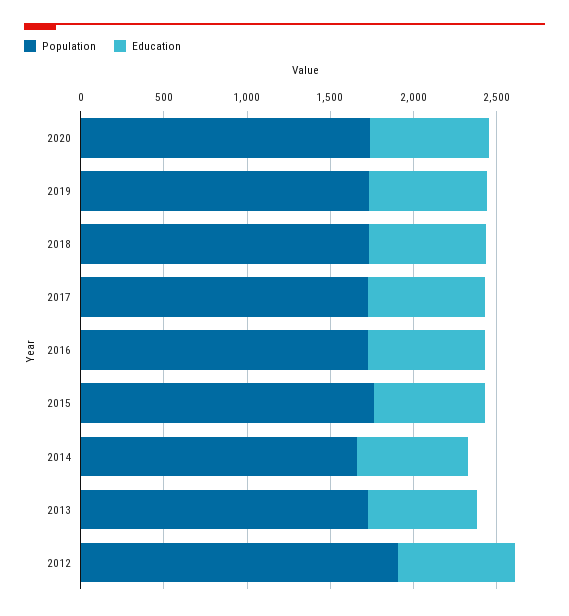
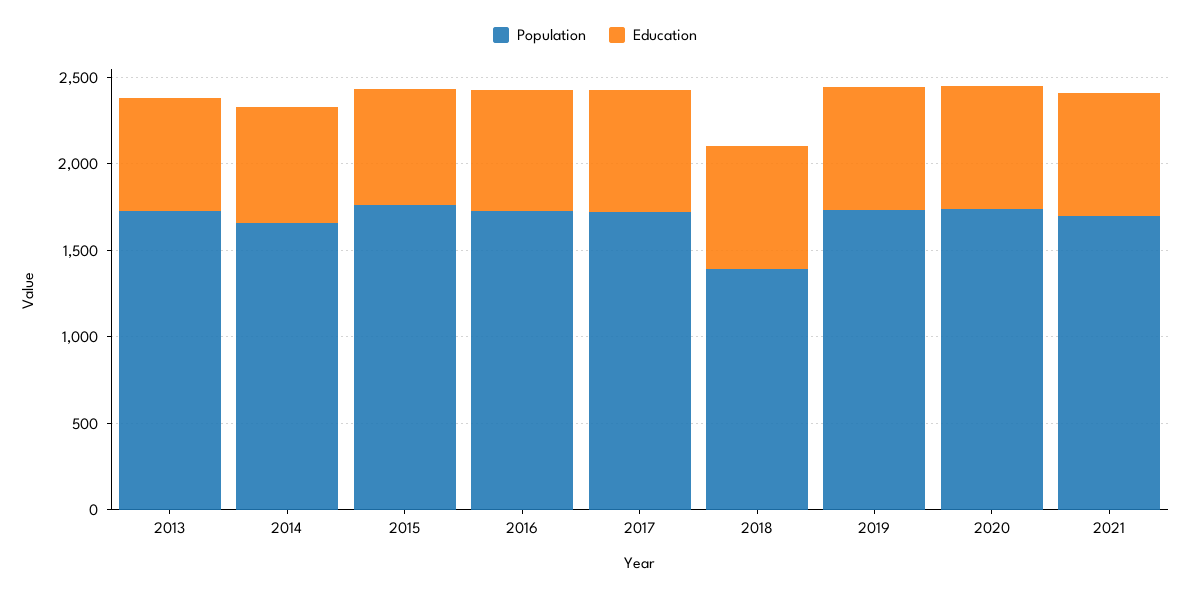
Population, 2018: 1700 -> 1400
Population, 2012: 1900 -> none
Education, 2012: 700 -> none
Population, 2021: none -> 1700
Education, 2021: none -> 700

